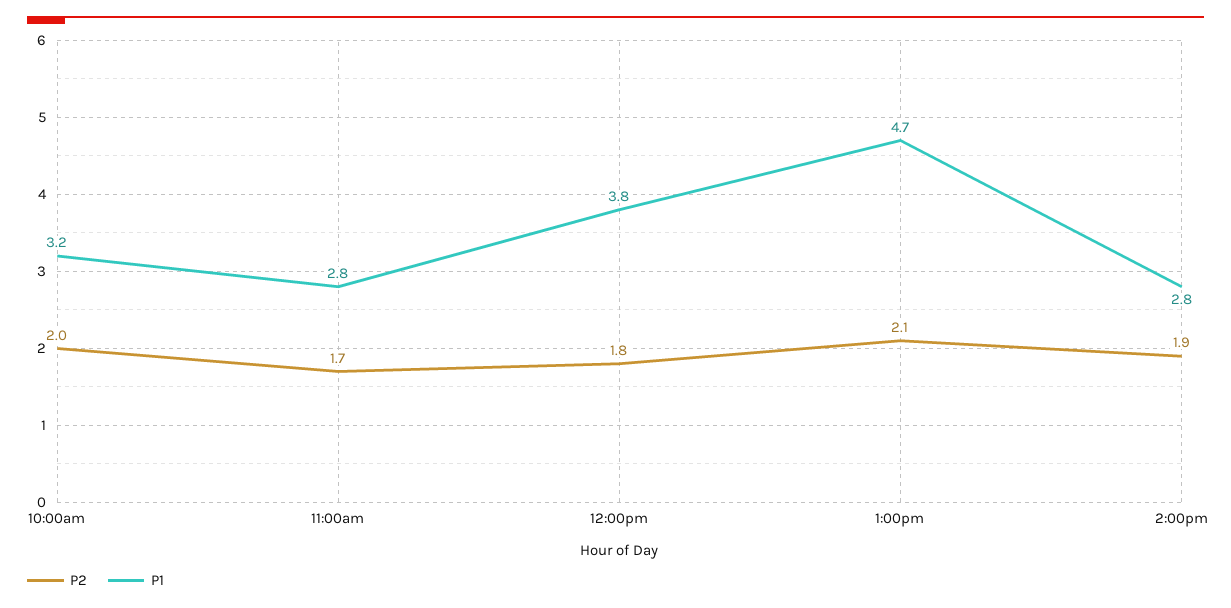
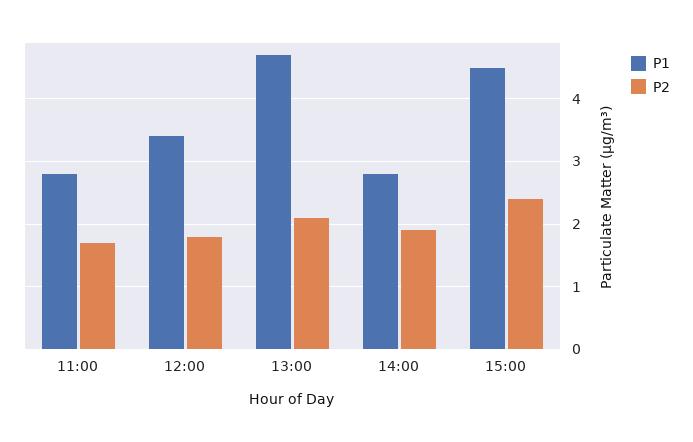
P2, 10:00am: 2 -> none
P1, 10:00am: 3.2 -> none
P1, 12:00pm: 3.8 -> 3.4
P1, 15:00: none -> 4.5
P2, 15:00: none -> 2.4

